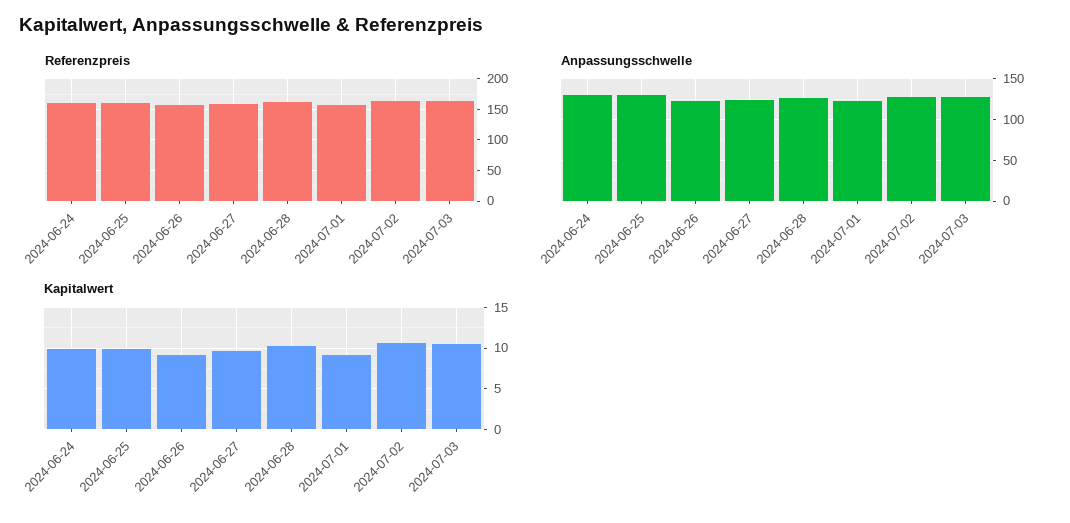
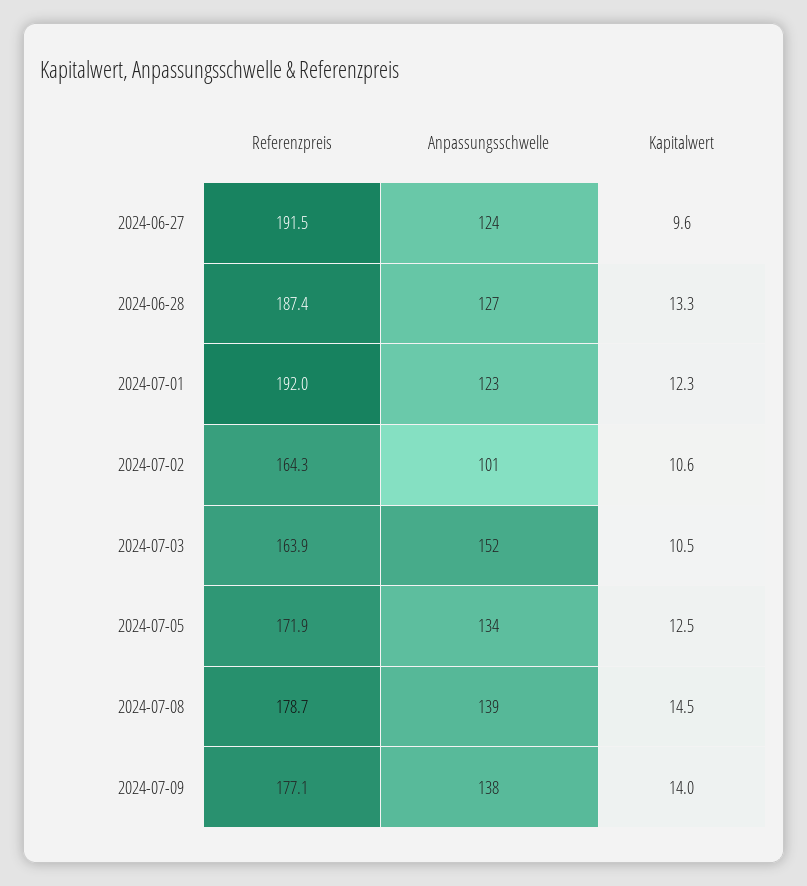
Referenzpreis, 2024-06-24: 160 -> none
Referenzpreis, 2024-06-25: 160 -> none
Referenzpreis, 2024-06-26: 160 -> none
Referenzpreis, 2024-06-27: 160 -> 191.5
Referenzpreis, 2024-06-28: 160 -> 187.4
Referenzpreis, 2024-07-01: 160 -> 192
Anpassungsschwelle, 2024-06-24: 130 -> none
Anpassungsschwelle, 2024-06-25: 130 -> none
Anpassungsschwelle, 2024-06-26: 120 -> none
Anpassungsschwelle, 2024-07-02: 130 -> 101
Anpassungsschwelle, 2024-07-03: 130 -> 152
Kapitalwert, 2024-06-24: 10 -> none
Kapitalwert, 2024-06-25: 10 -> none
Kapitalwert, 2024-06-26: 9 -> none
Kapitalwert, 2024-06-28: 10 -> 13.3
Kapitalwert, 2024-07-01: 9 -> 12.3
Referenzpreis, 2024-07-05: none -> 171.9
Anpassungsschwelle, 2024-07-05: none -> 134
Kapitalwert, 2024-07-05: none -> 12.5
Referenzpreis, 2024-07-08: none -> 178.7
Anpassungsschwelle, 2024-07-08: none -> 139
Kapitalwert, 2024-07-08: none -> 14.5
Referenzpreis, 2024-07-09: none -> 177.1
Anpassungsschwelle, 2024-07-09: none -> 138
Kapitalwert, 2024-07-09: none -> 14

